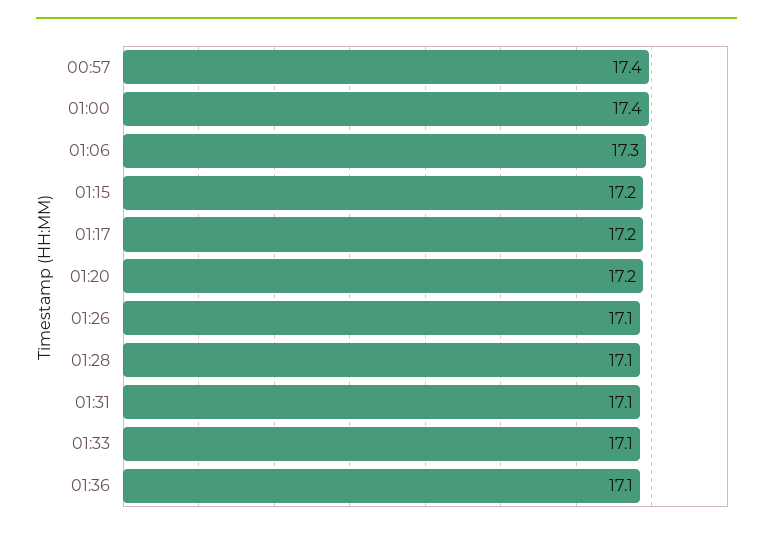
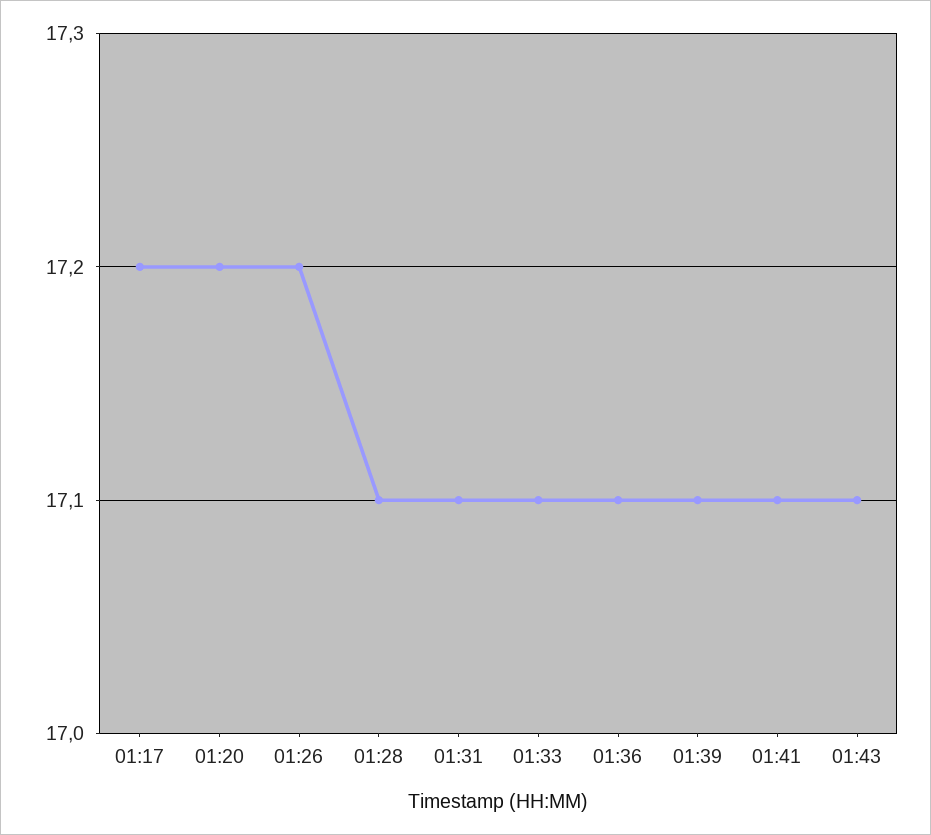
00:57: 17.4 -> none
01:00: 17.4 -> none
01:06: 17.3 -> none
01:15: 17.2 -> none
01:26: 17.1 -> 17.2
01:39: none -> 17.1
01:41: none -> 17.1
01:43: none -> 17.1

